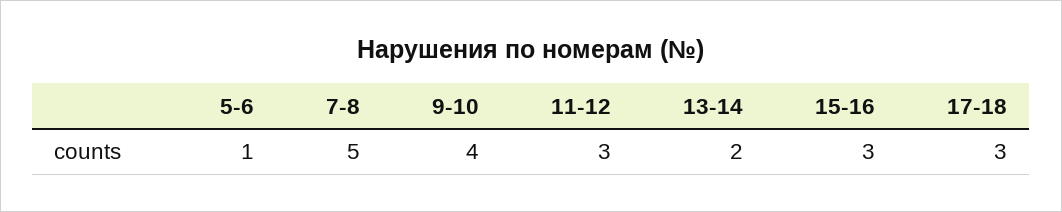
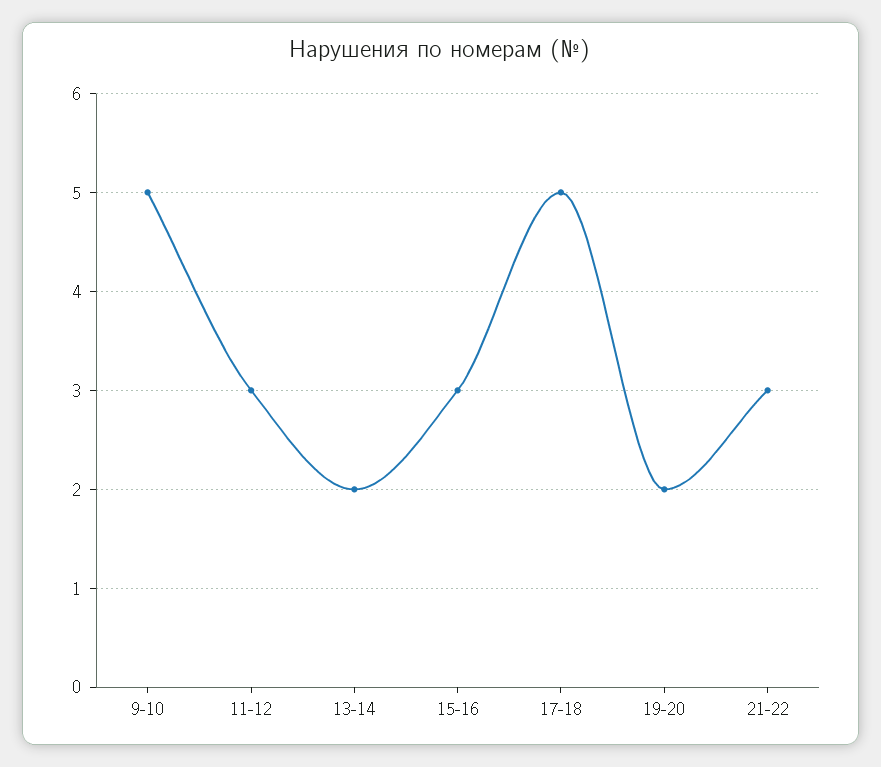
5-6: 1 -> none
7-8: 5 -> none
9-10: 4 -> 5
17-18: 3 -> 5
19-20: none -> 2
21-22: none -> 3

